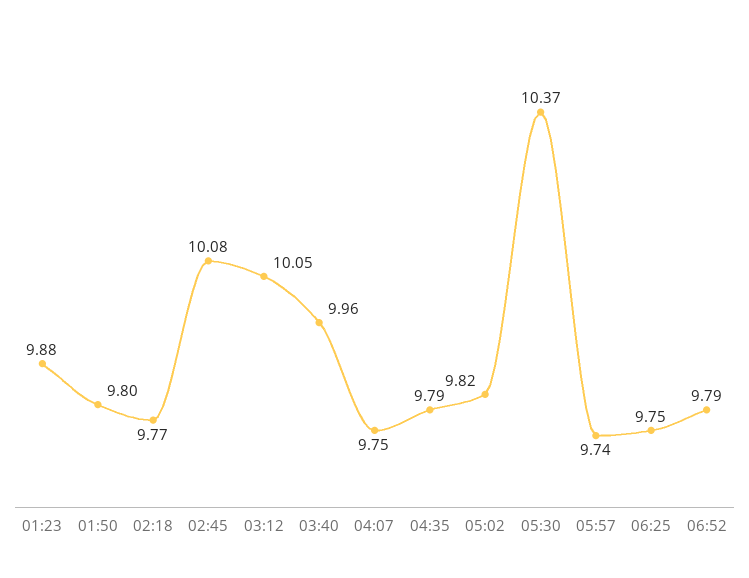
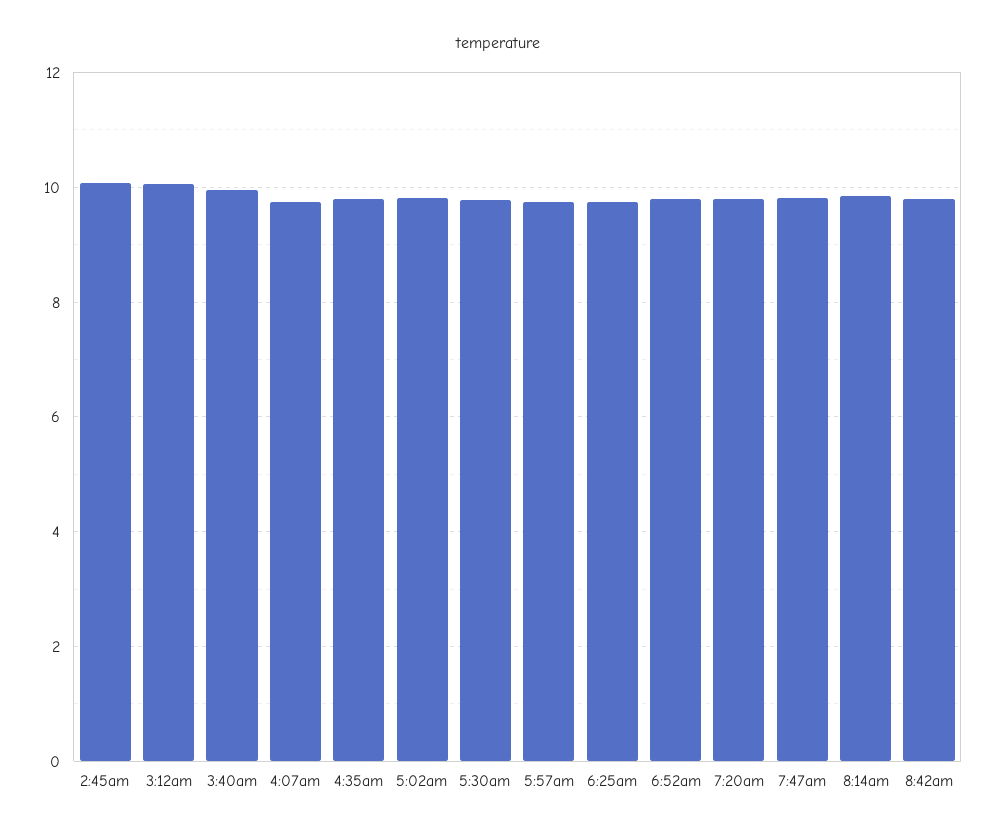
01:23: 9.88 -> none
01:50: 9.8 -> none
02:18: 9.77 -> none
05:30: 10.37 -> 9.8
7:20am: none -> 9.8
7:47am: none -> 9.8
8:14am: none -> 9.8
8:42am: none -> 9.8

